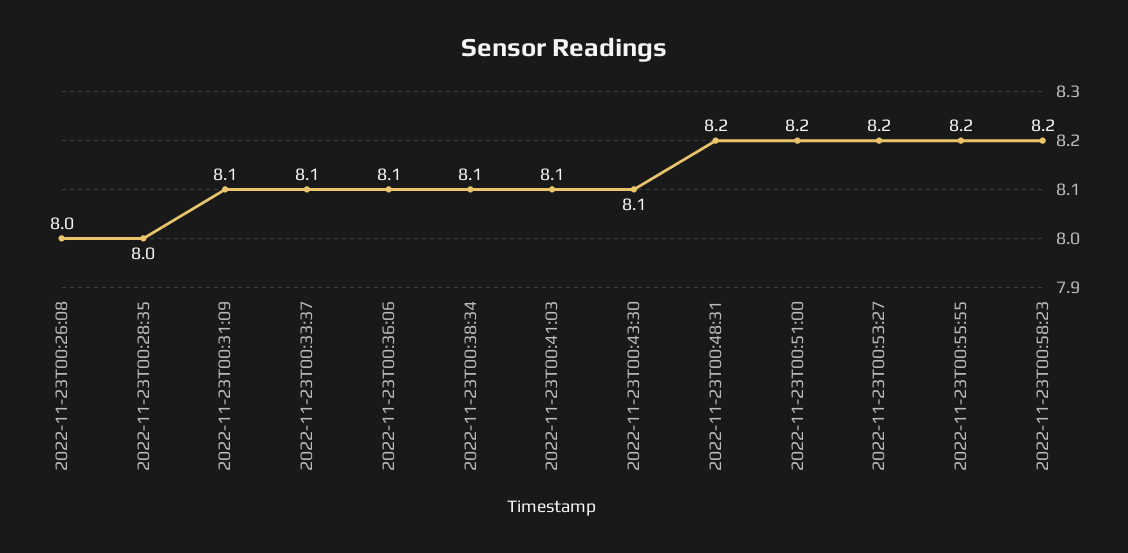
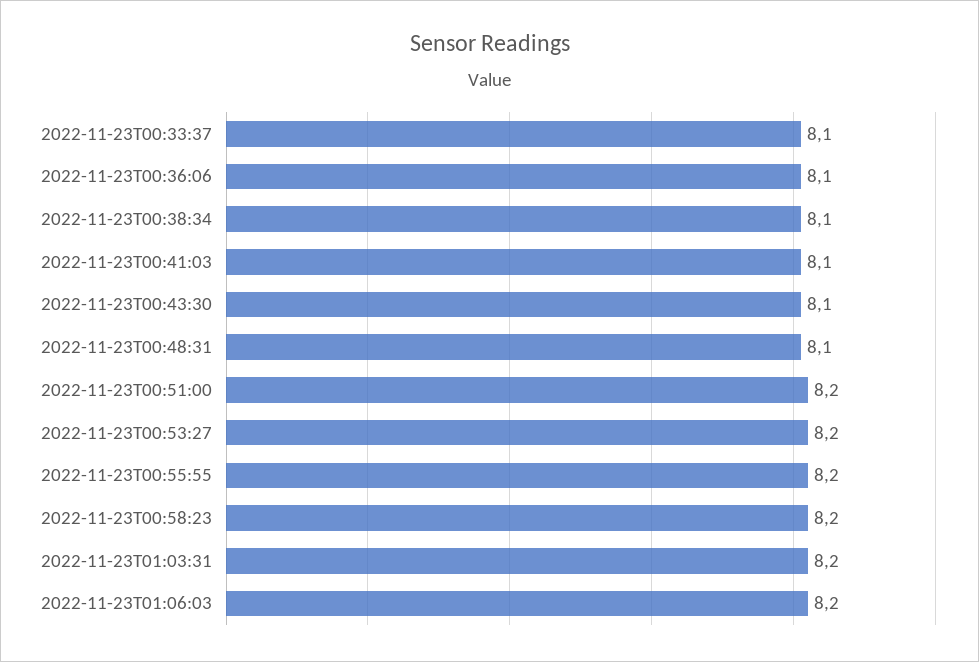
2022-11-23T00:26:08: 8 -> none
2022-11-23T00:28:35: 8 -> none
2022-11-23T00:31:09: 8.1 -> none
2022-11-23T00:48:31: 8.2 -> 8.1
2022-11-23T01:03:31: none -> 8.2
2022-11-23T01:06:03: none -> 8.2

